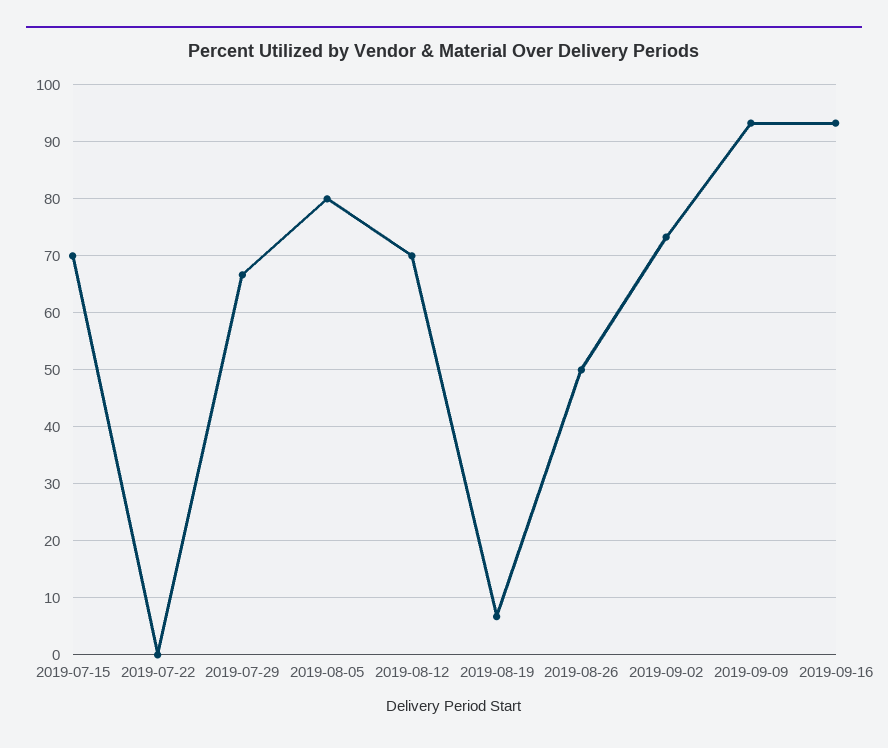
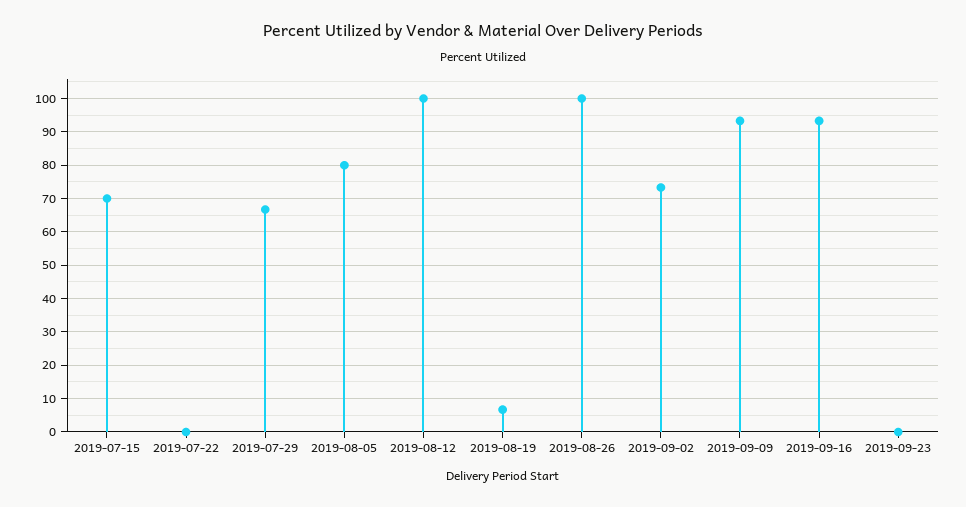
2019-08-12: 70 -> 100
2019-08-26: 50 -> 100
2019-09-23: none -> 0

